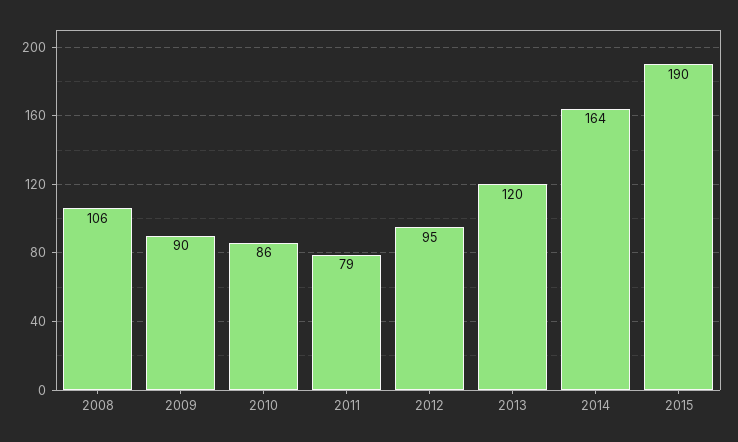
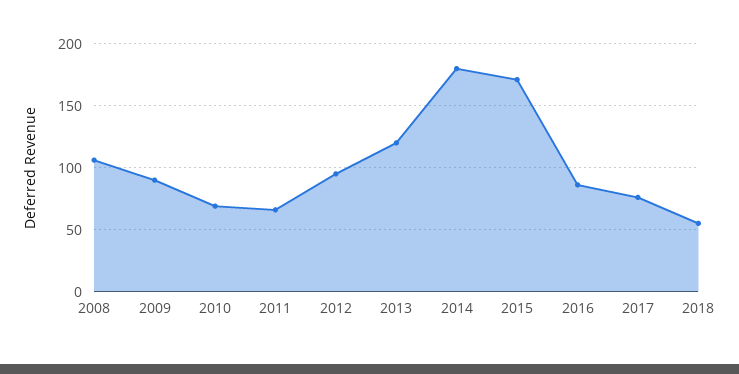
2010: 86 -> 70
2011: 79 -> 65
2014: 164 -> 180
2015: 190 -> 170
2016: none -> 85
2017: none -> 75
2018: none -> 55

